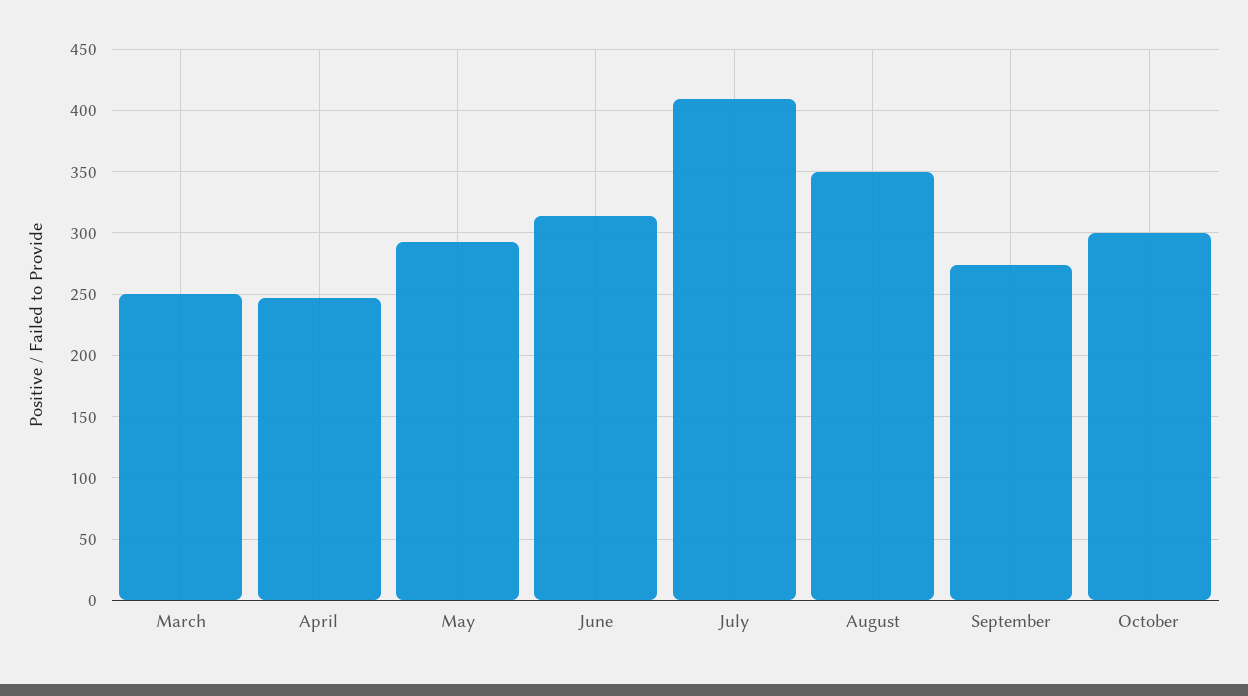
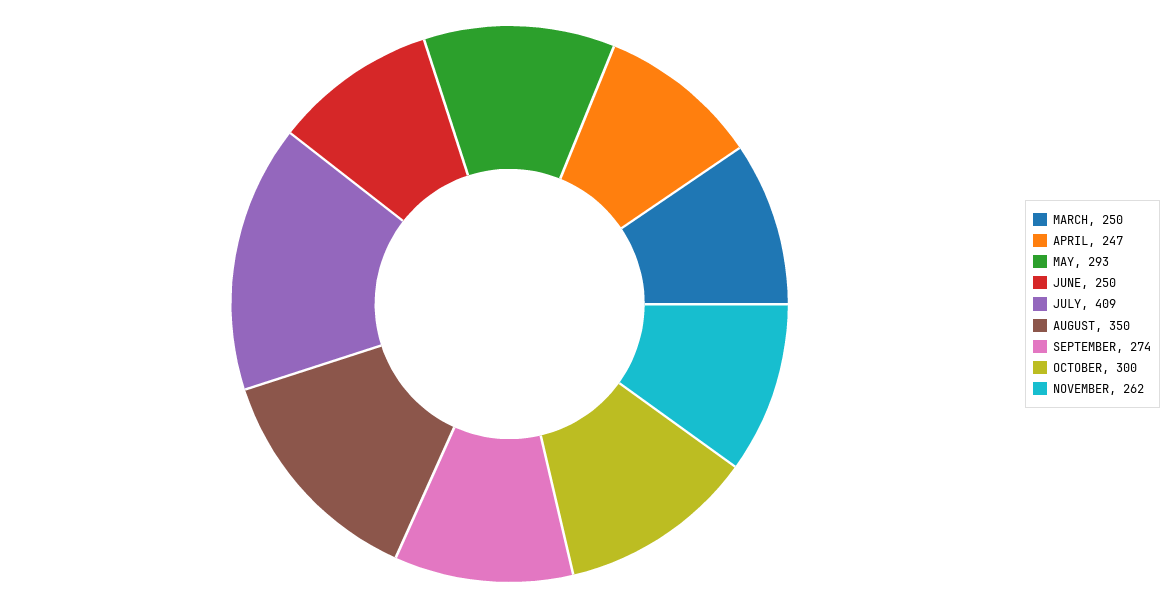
June: 315 -> 250
NOVEMBER: none -> 262

